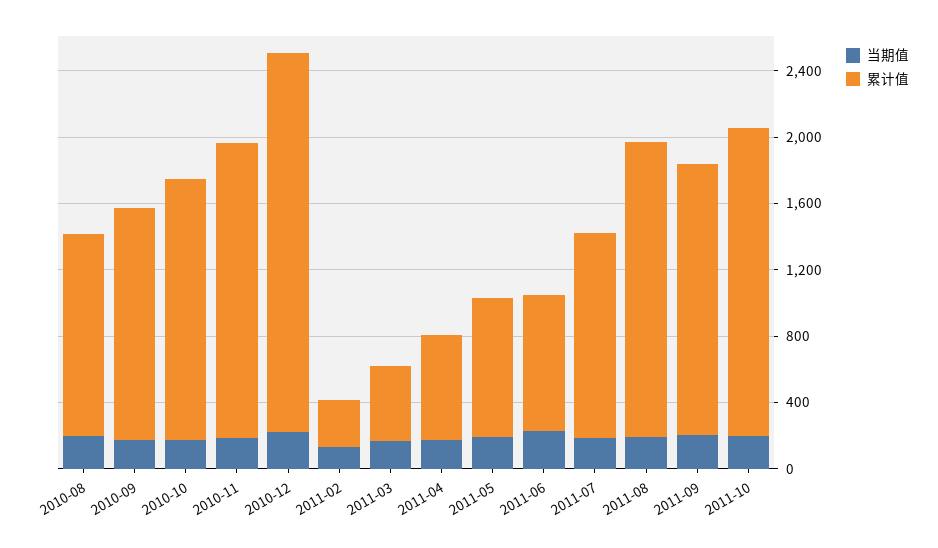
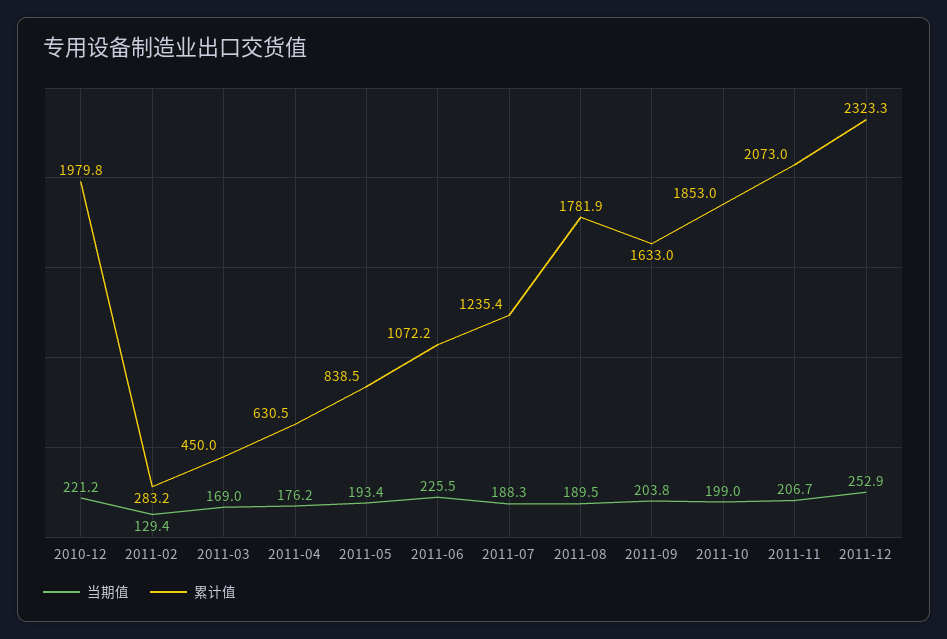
当期值, 2010-08: 200 -> none
累计值, 2010-08: 1200 -> none
当期值, 2010-09: 200 -> none
累计值, 2010-09: 1400 -> none
当期值, 2010-10: 200 -> none
累计值, 2010-10: 1600 -> none
当期值, 2010-11: 200 -> none
累计值, 2010-11: 1800 -> none
累计值, 2010-12: 2300 -> 1979.8
累计值, 2011-06: 800 -> 1072.2
当期值, 2011-11: none -> 206.7
累计值, 2011-11: none -> 2073
当期值, 2011-12: none -> 252.9
累计值, 2011-12: none -> 2323.3

